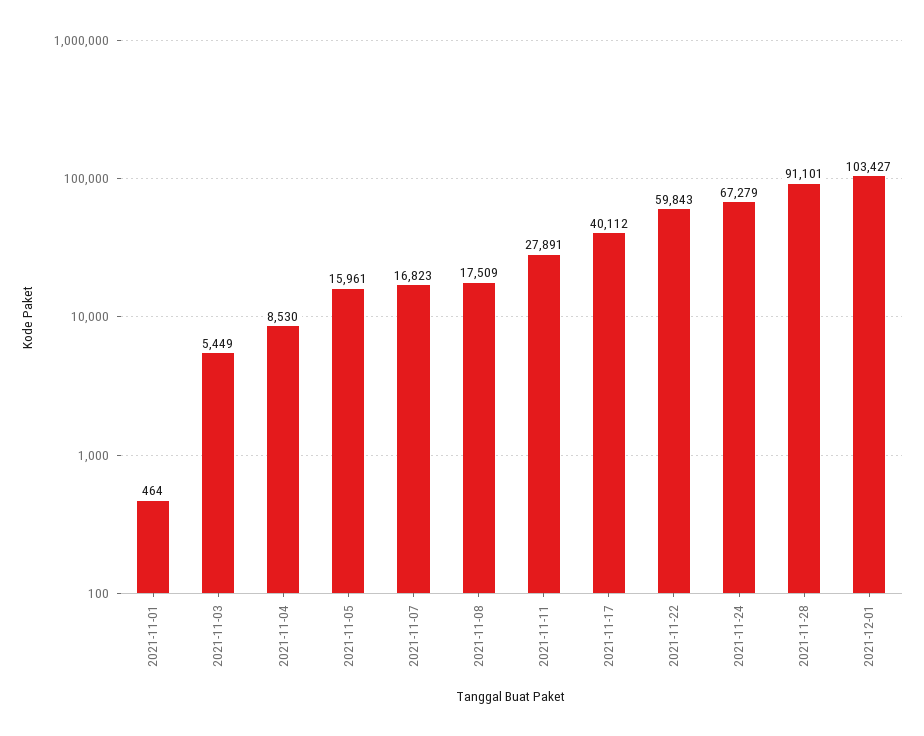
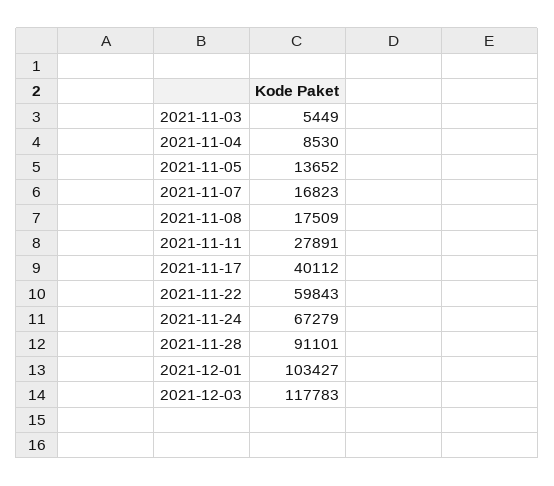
2021-11-01: 464 -> none
2021-11-05: 15961 -> 13652
2021-12-03: none -> 117783

